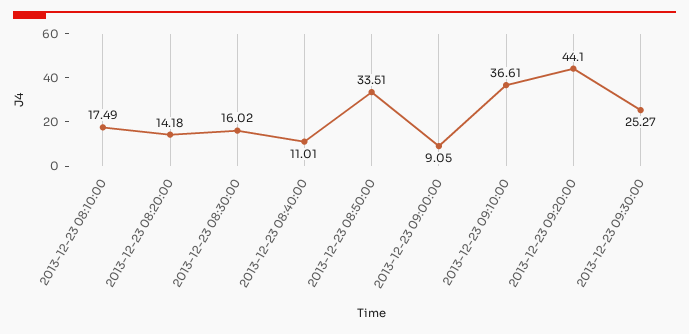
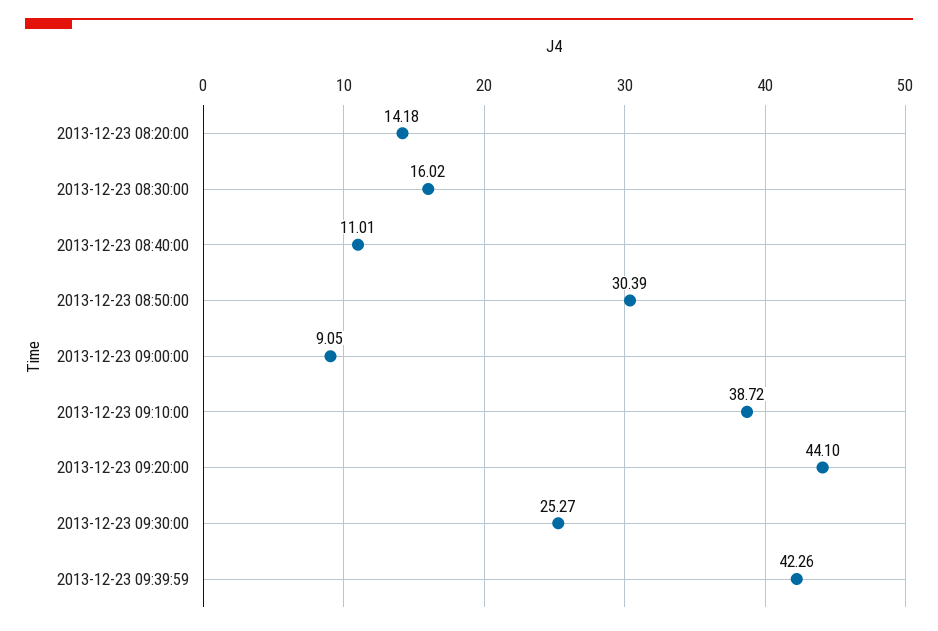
2013-12-23 08:10:00: 17.49 -> none
2013-12-23 08:50:00: 33.51 -> 30.39
2013-12-23 09:10:00: 36.61 -> 38.72
2013-12-23 09:39:59: none -> 42.26

